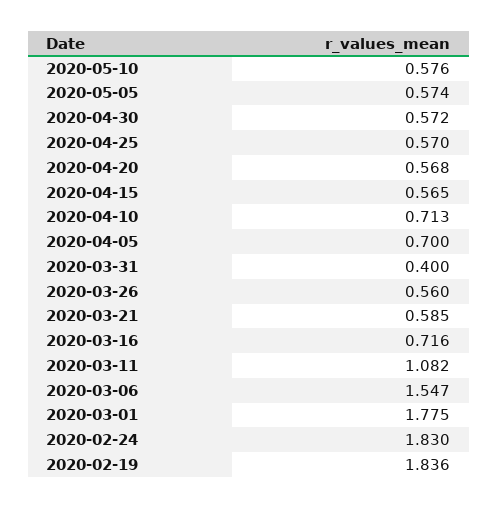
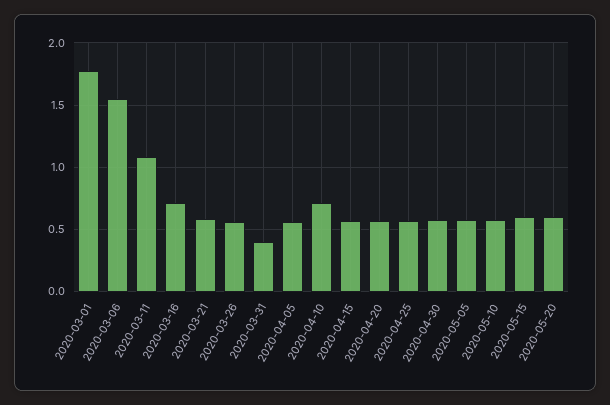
2020-04-05: 0.7 -> 0.55
2020-02-24: 1.83 -> none
2020-02-19: 1.836 -> none
2020-05-15: none -> 0.6
2020-05-20: none -> 0.6

